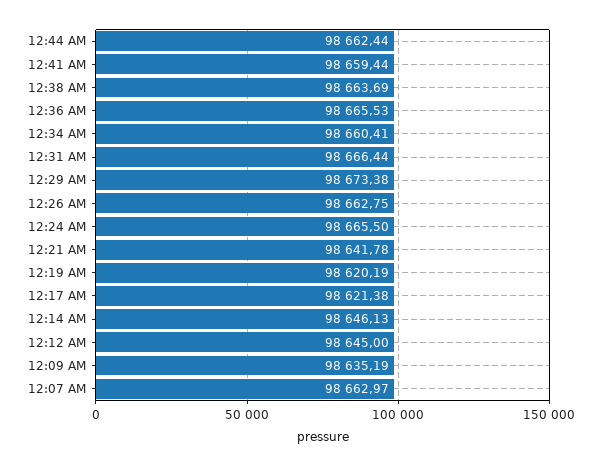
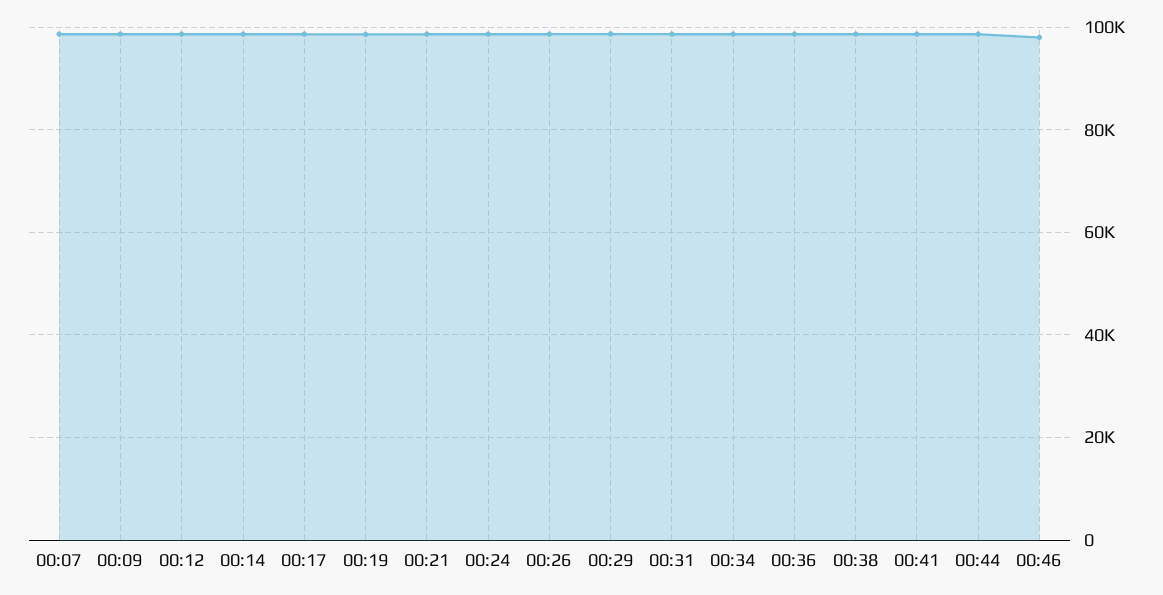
00:46: none -> 98000

